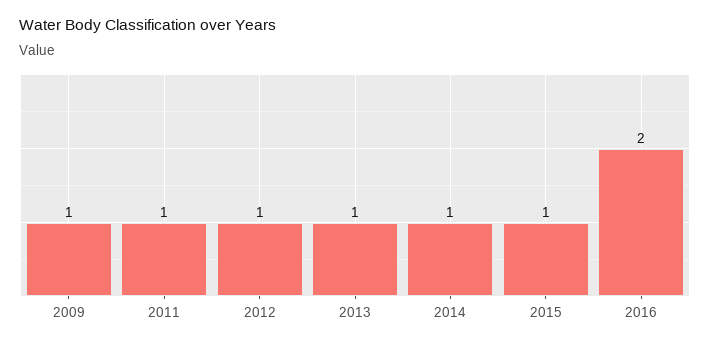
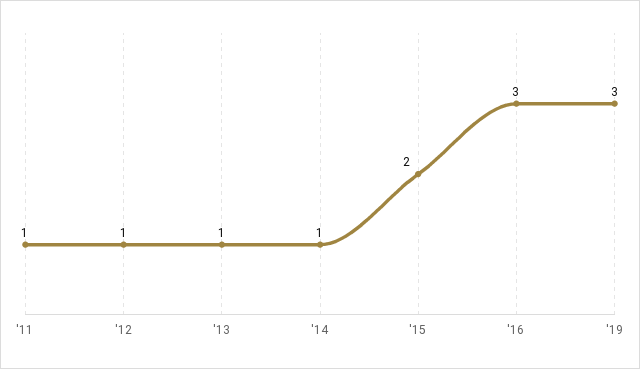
2009: 1 -> none
2015: 1 -> 2
2016: 2 -> 3
'19: none -> 3

